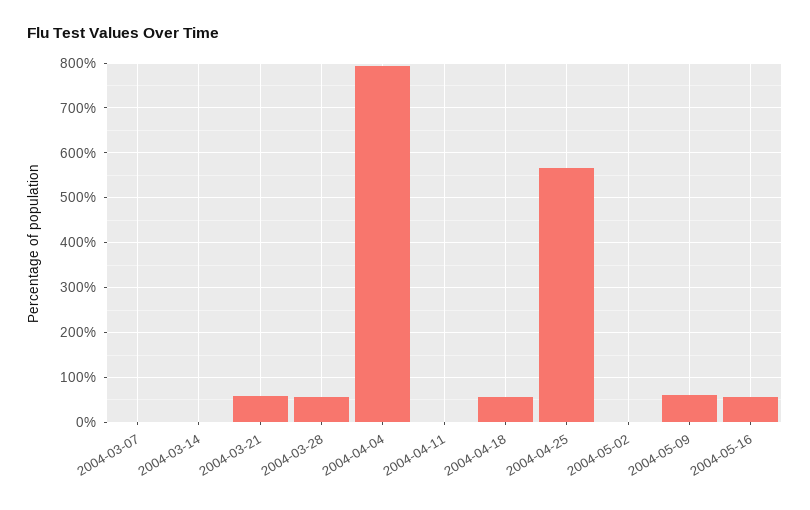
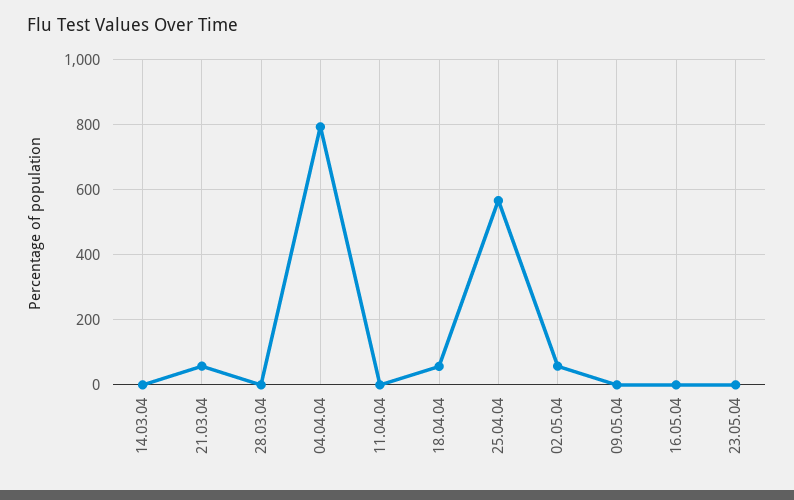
2004-03-07: 0 -> none
2004-03-28: 60 -> 0
2004-05-02: 0 -> 60
2004-05-09: 60 -> 0
2004-05-16: 60 -> 0
23.05.04: none -> 0

